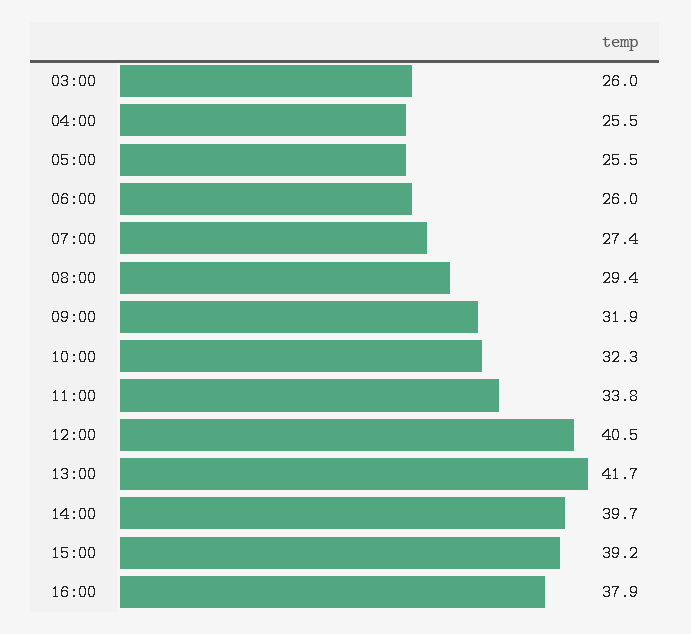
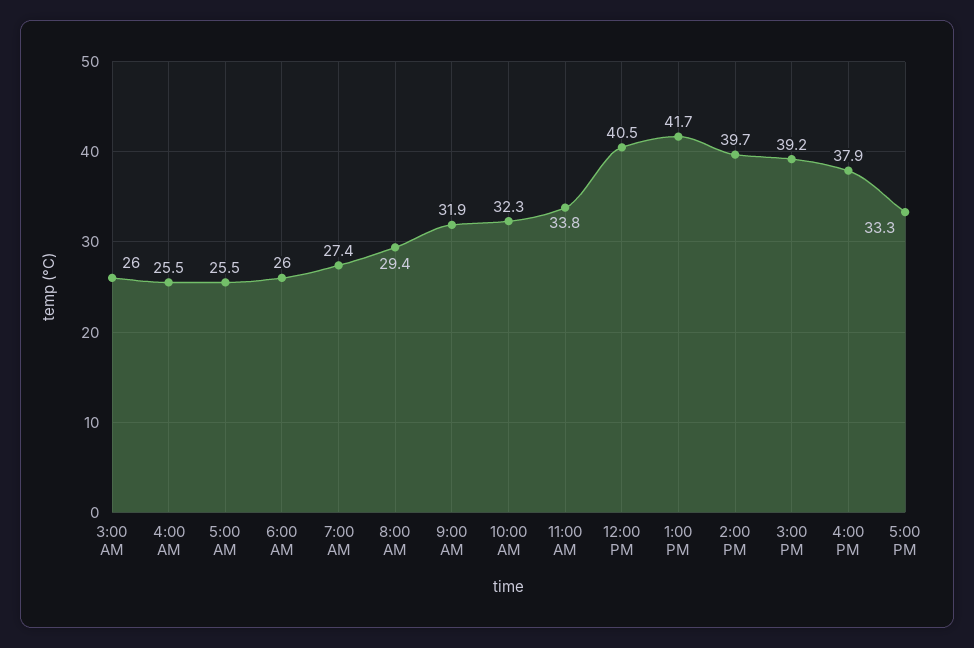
5:00 PM: none -> 33.3

